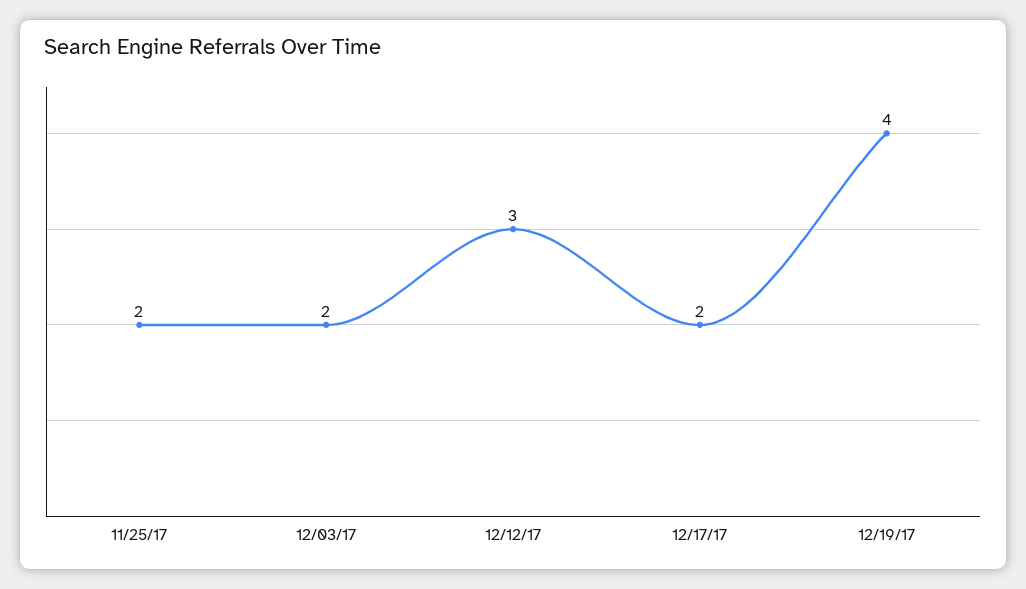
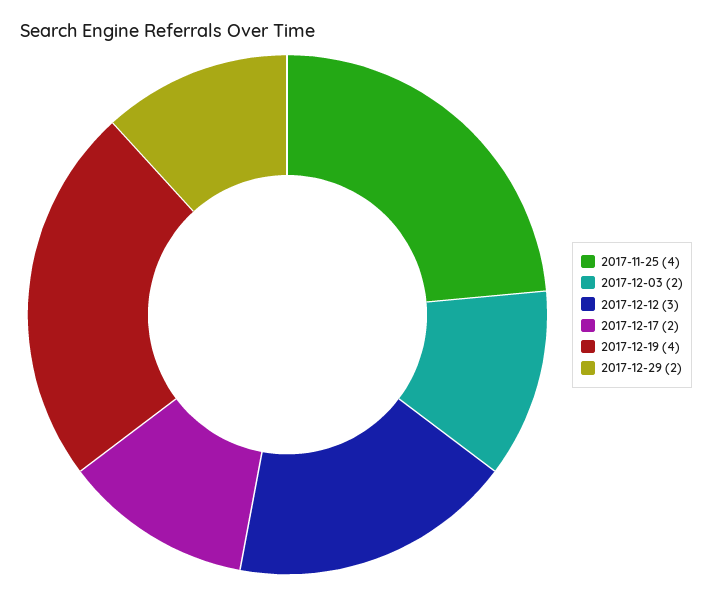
11/25/17: 2 -> 4
2017-12-29: none -> 2

